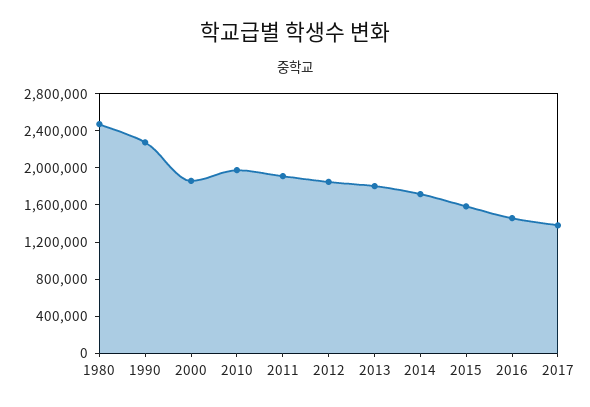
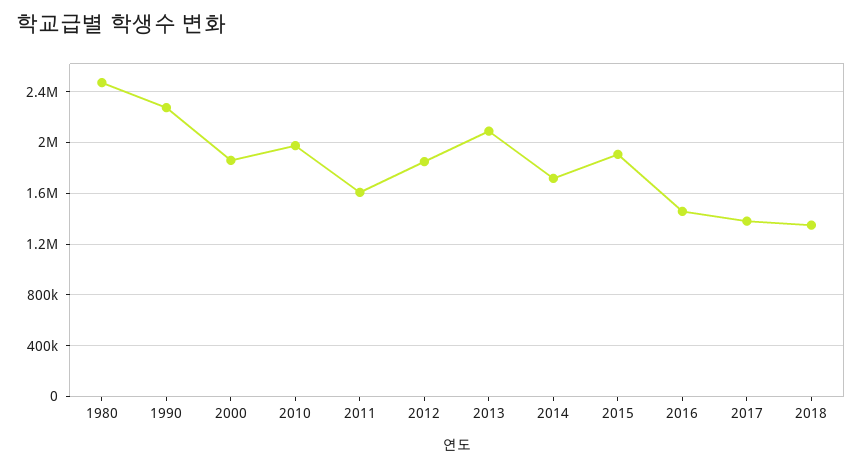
2011: 1900000 -> 1600000
2013: 1800000 -> 2100000
2015: 1600000 -> 1900000
2018: none -> 1350000

